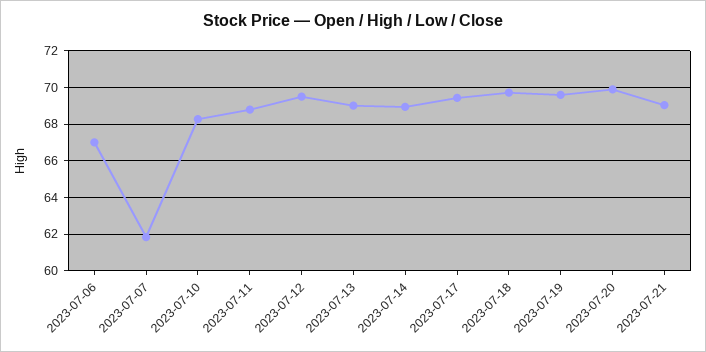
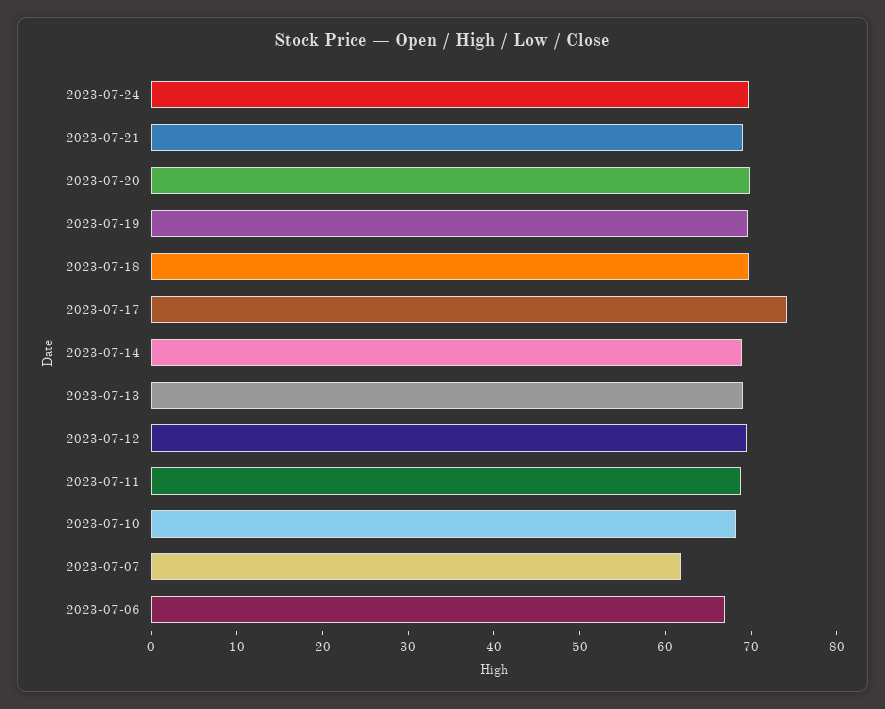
2023-07-17: 69.5 -> 74
2023-07-24: none -> 70

